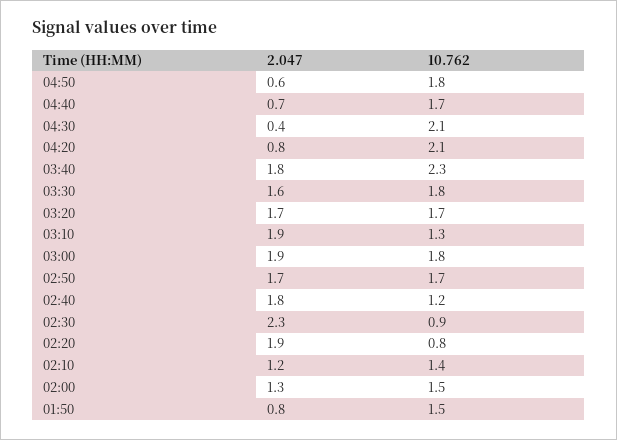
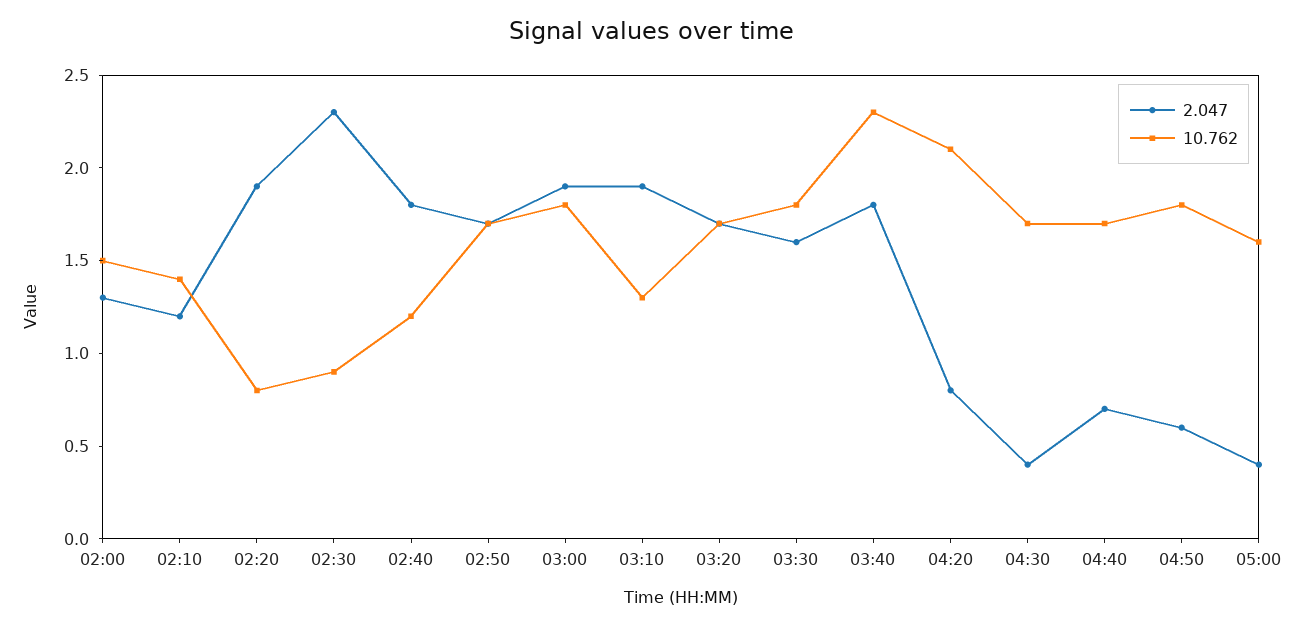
10.762, 04:30: 2.1 -> 1.7
2.047, 01:50: 0.8 -> none
10.762, 01:50: 1.5 -> none
2.047, 05:00: none -> 0.4
10.762, 05:00: none -> 1.6

